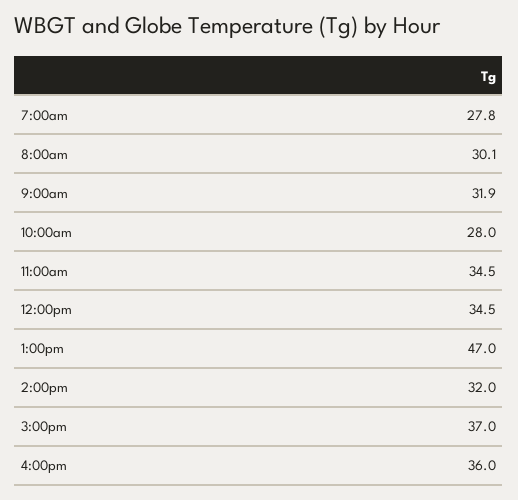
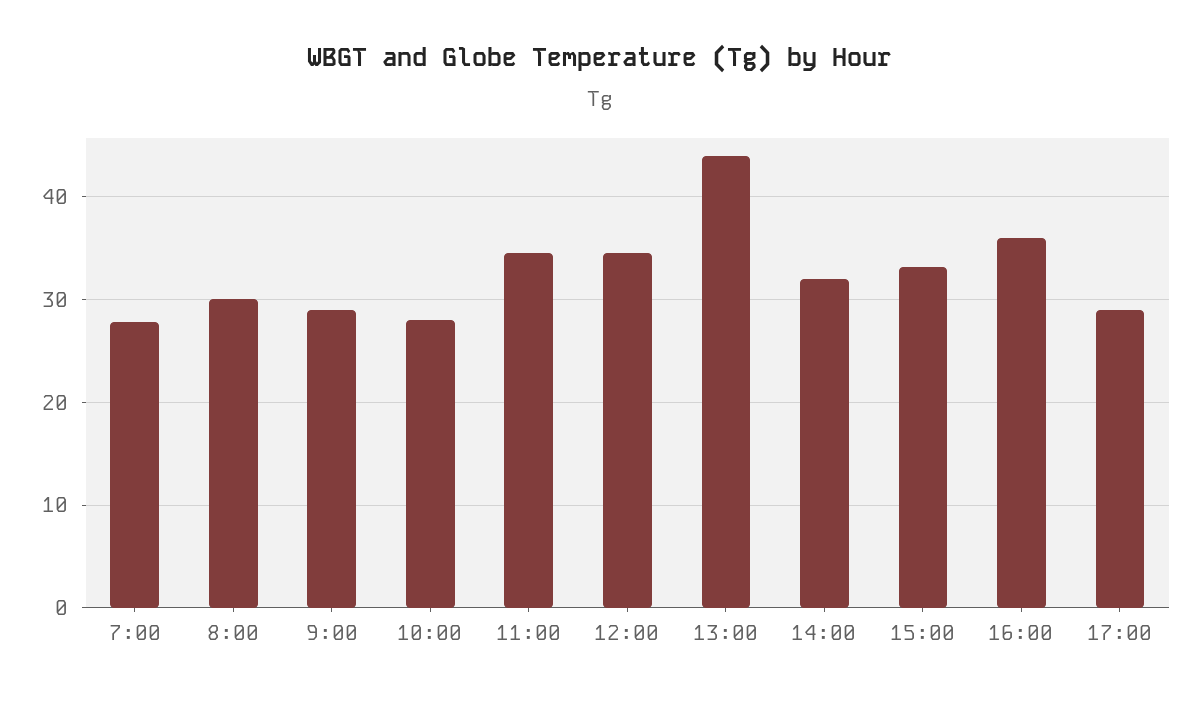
9:00am: 31.9 -> 29
1:00pm: 47 -> 44
3:00pm: 37 -> 33
17:00: none -> 29

